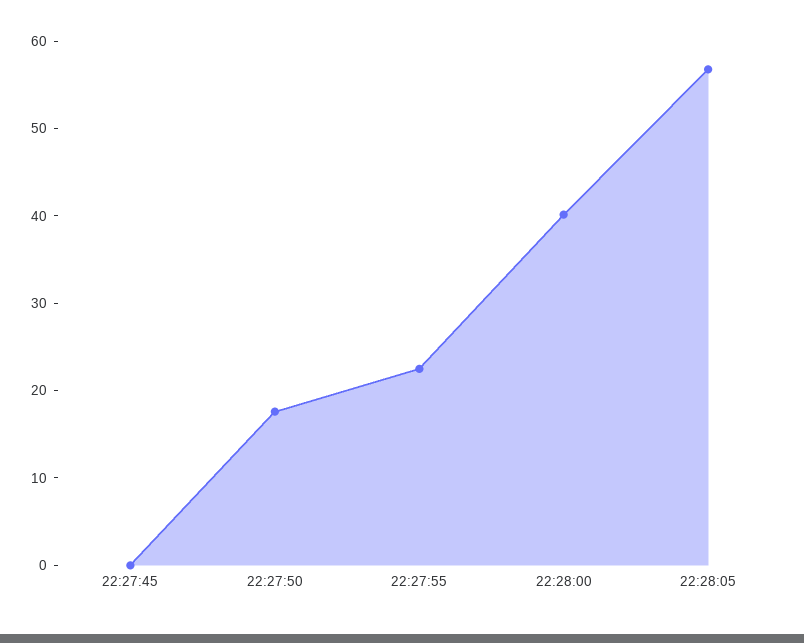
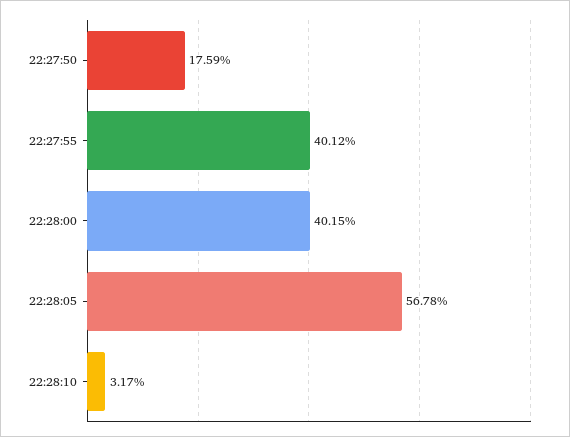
22:27:45: 0 -> none
22:27:55: 22 -> 40.12
22:28:10: none -> 3.17

